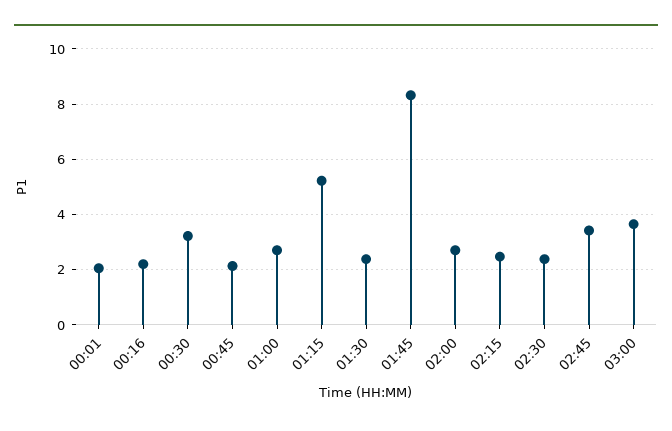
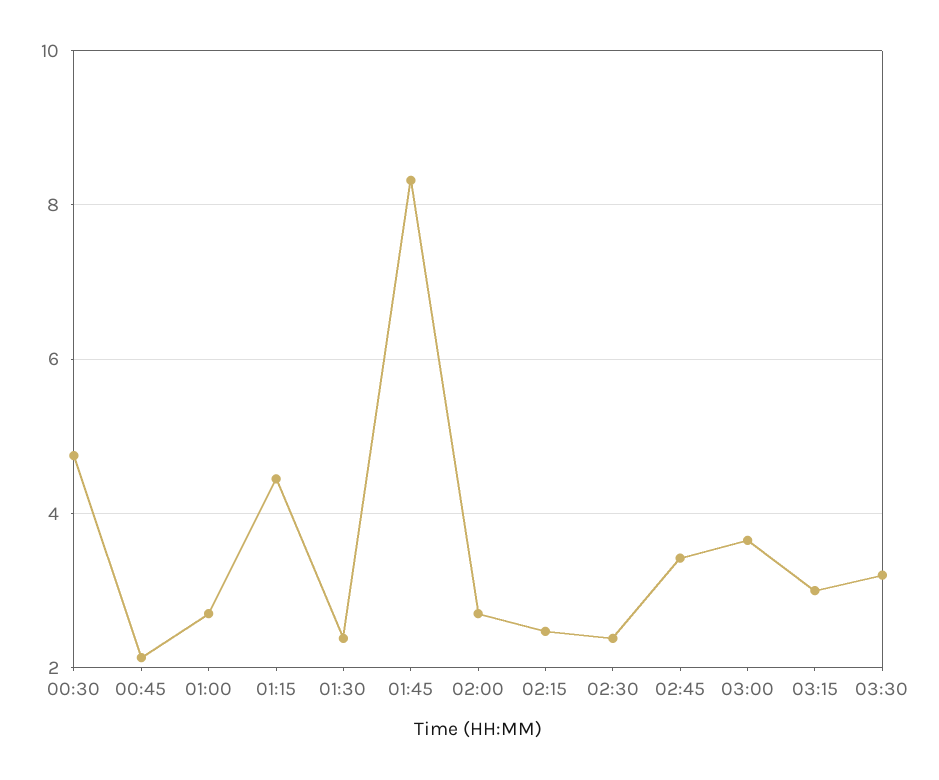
00:01: 2 -> none
00:16: 2.25 -> none
00:30: 3.25 -> 4.8
01:15: 5.25 -> 4.4
03:15: none -> 3
03:30: none -> 3.2

